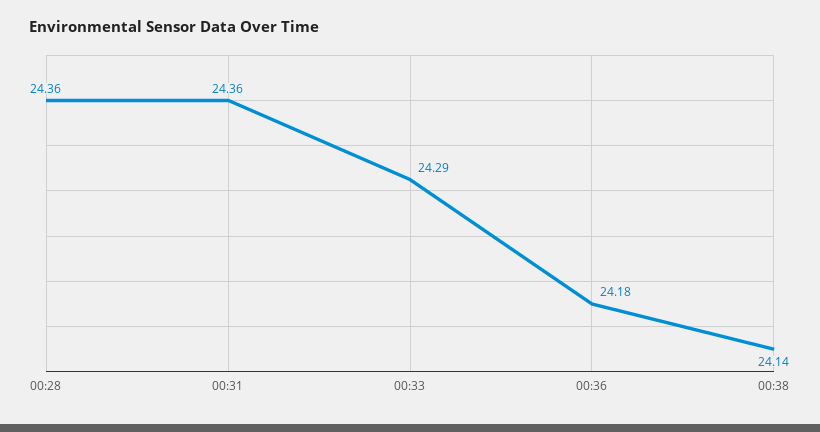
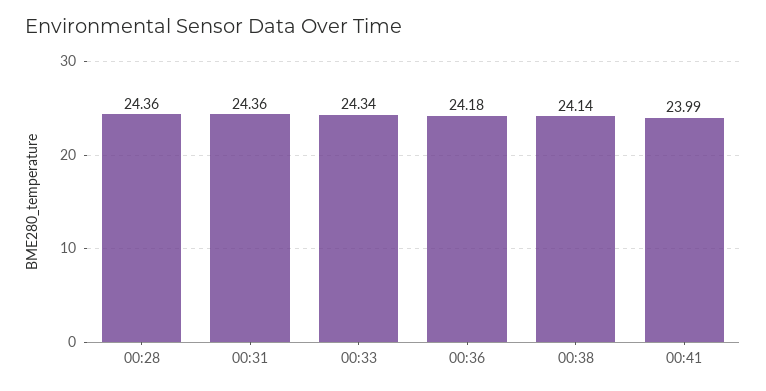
00:33: 24.29 -> 24.34
00:41: none -> 23.99

